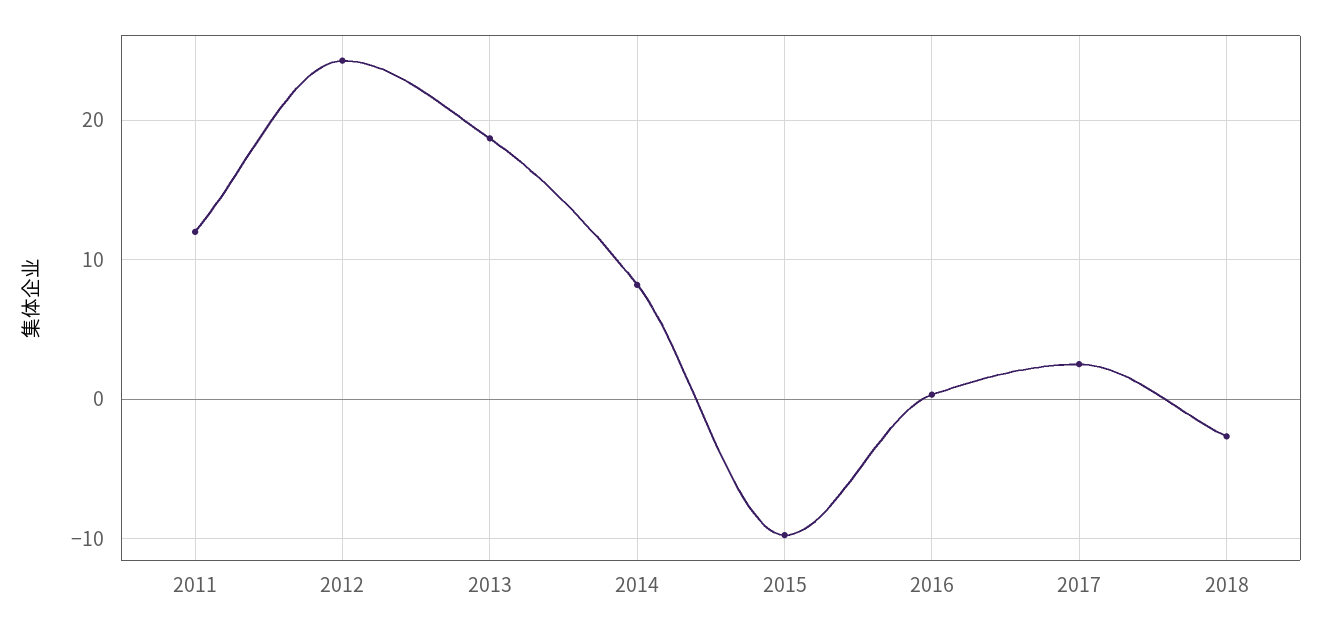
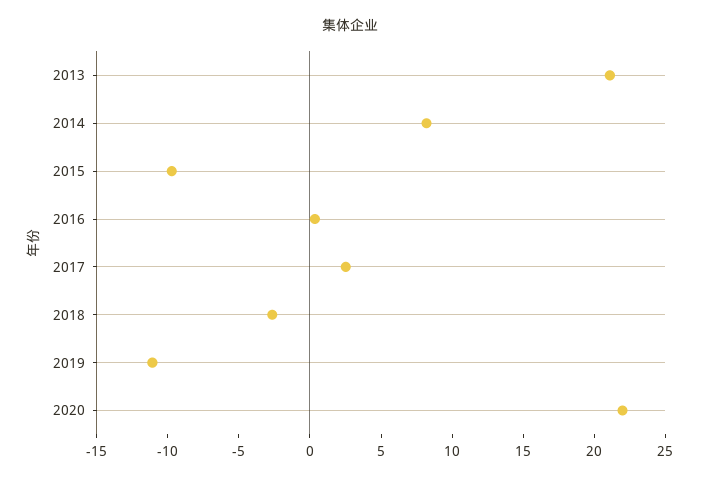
2011: 12 -> none
2012: 24 -> none
2013: 19 -> 21
2019: none -> -11
2020: none -> 22

